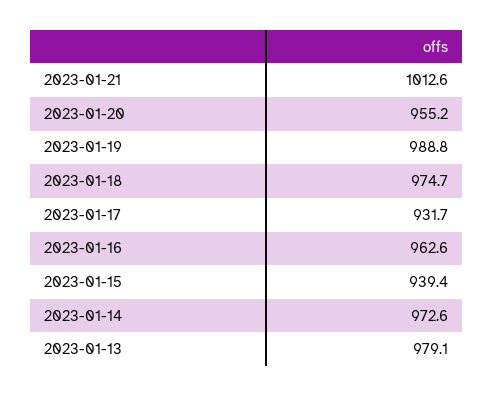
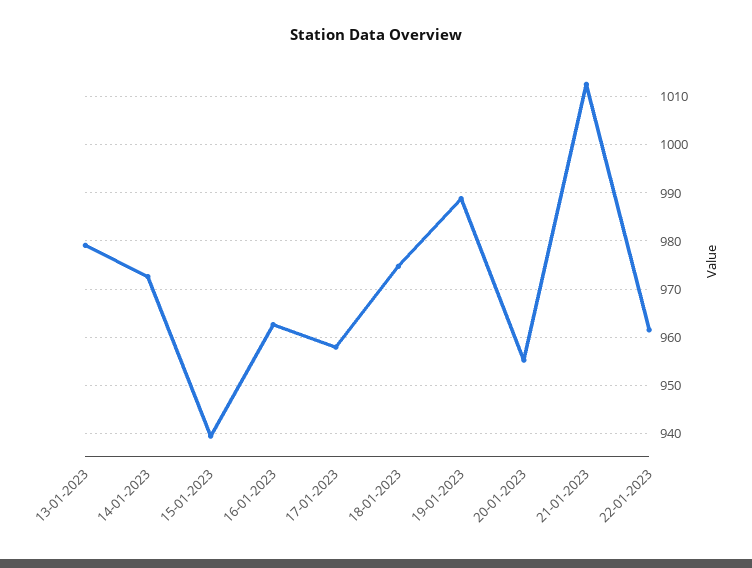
2023-01-17: 931.7 -> 958
22-01-2023: none -> 962

